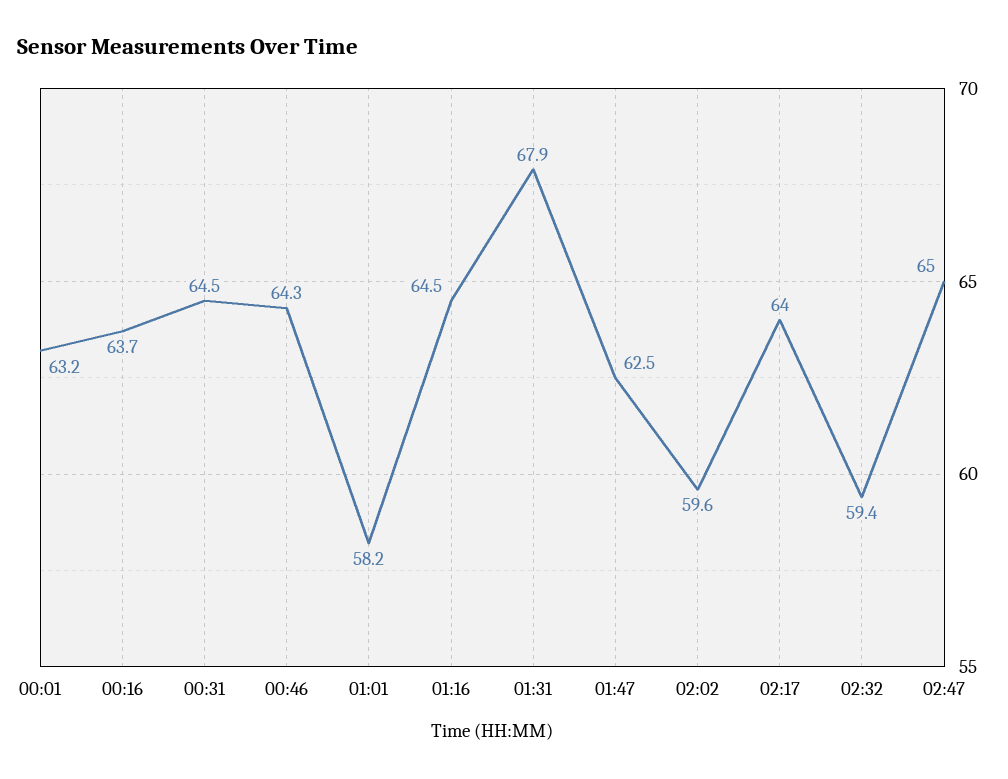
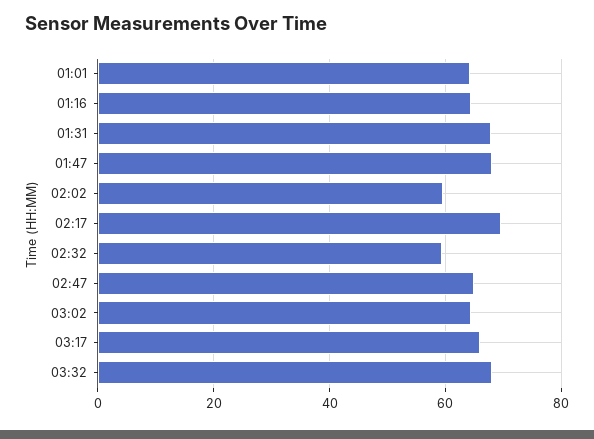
00:01: 63.2 -> none
00:16: 63.7 -> none
00:31: 64.5 -> none
00:46: 64.3 -> none
01:01: 58.2 -> 64
01:47: 62.5 -> 68
02:17: 64 -> 70
03:02: none -> 64
03:17: none -> 66
03:32: none -> 68

